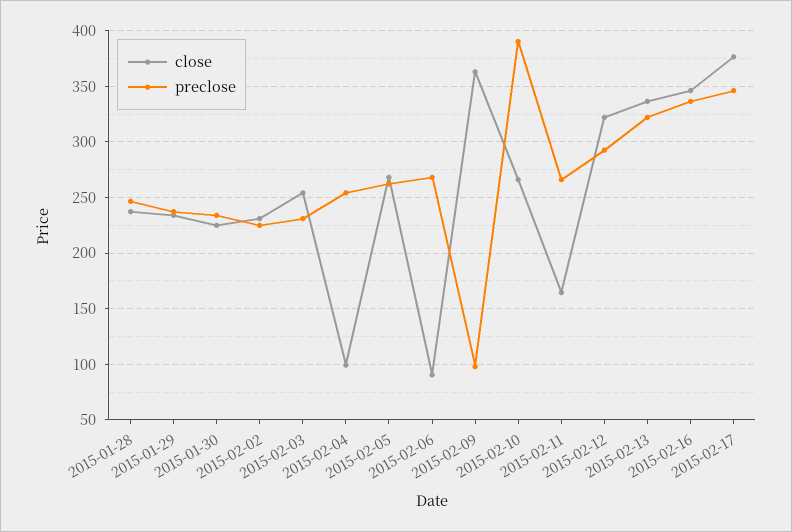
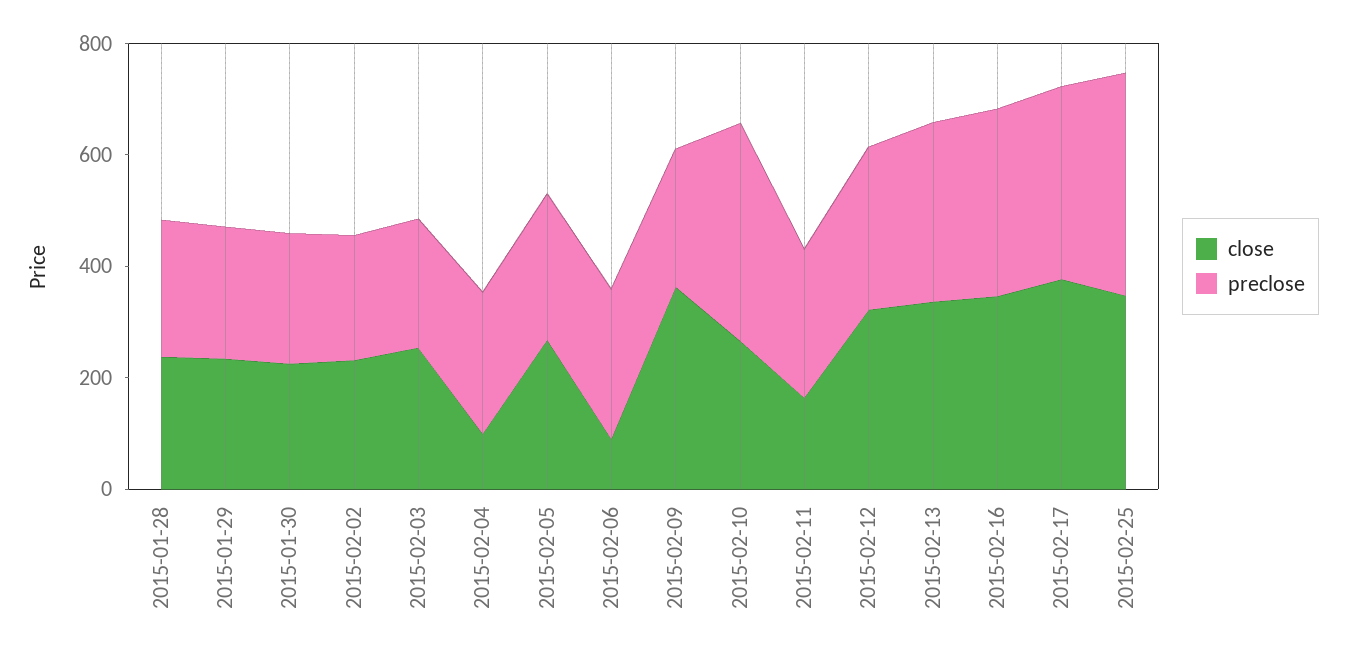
preclose, 2015-02-09: 100 -> 250
close, 2015-02-25: none -> 350
preclose, 2015-02-25: none -> 400

